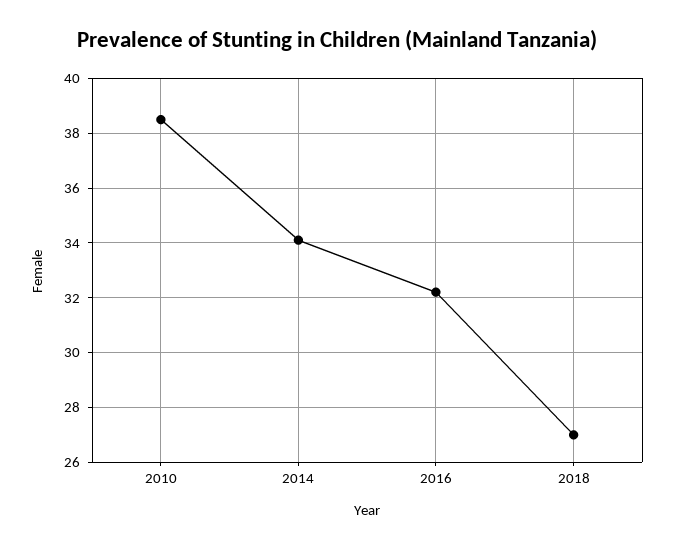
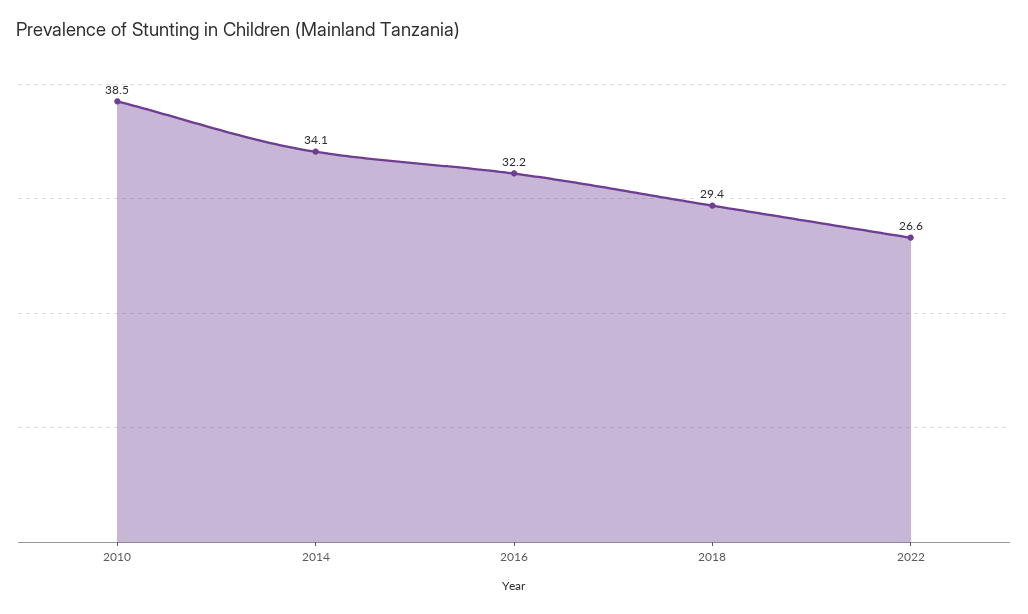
2018: 27 -> 29.4
2022: none -> 26.6

